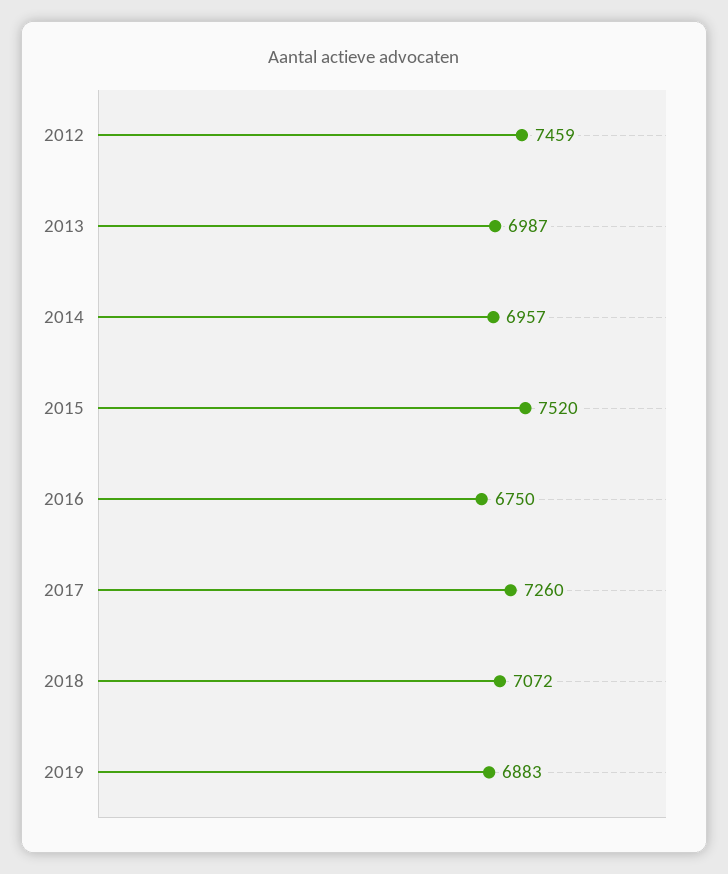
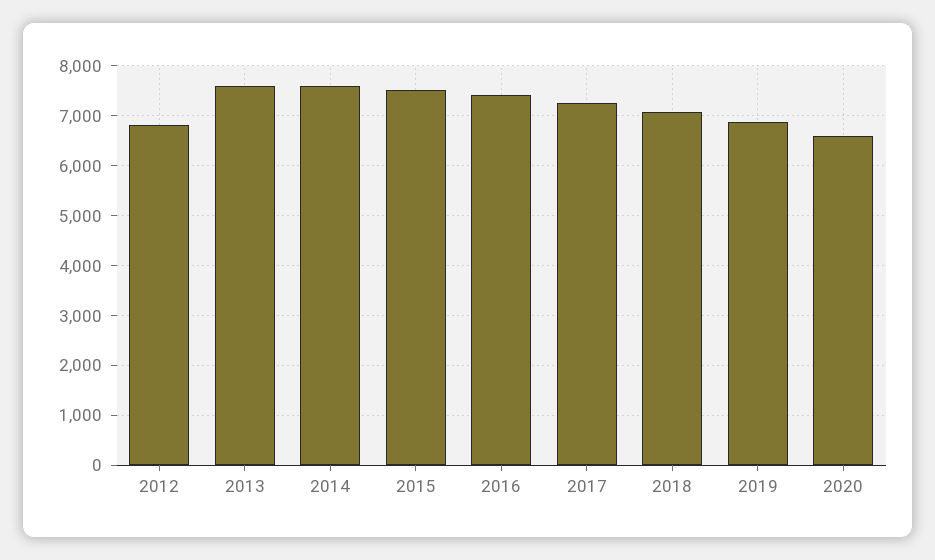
2012: 7459 -> 6800
2013: 6987 -> 7600
2014: 6957 -> 7600
2016: 6750 -> 7400
2020: none -> 6600

